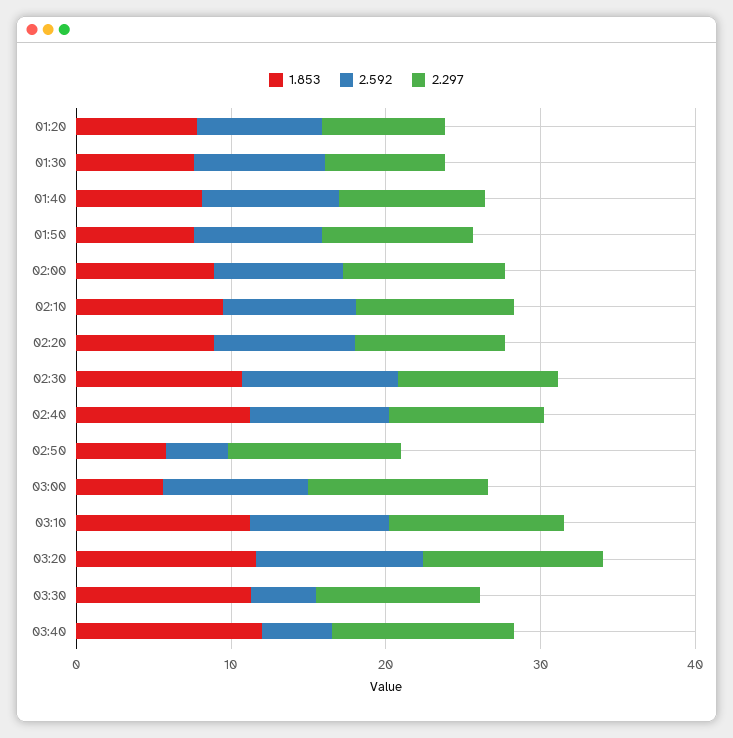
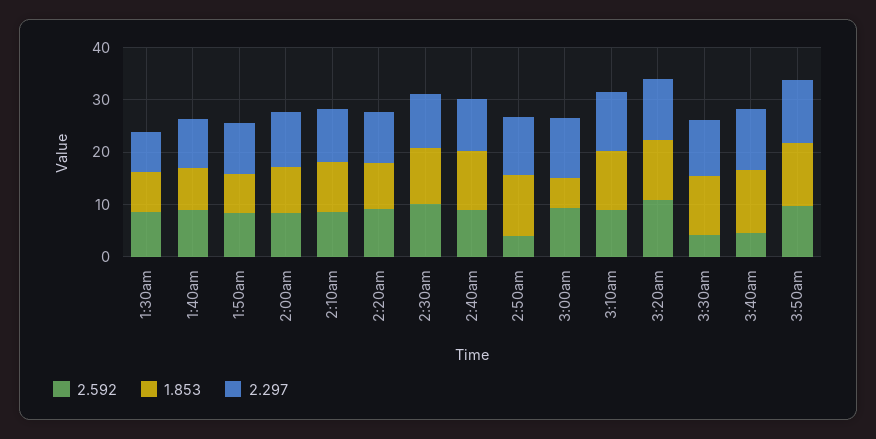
1.853, 01:20: 8 -> none
2.592, 01:20: 8 -> none
2.297, 01:20: 8 -> none
1.853, 02:50: 6 -> 12
2.592, 3:50am: none -> 10
1.853, 3:50am: none -> 12
2.297, 3:50am: none -> 12

